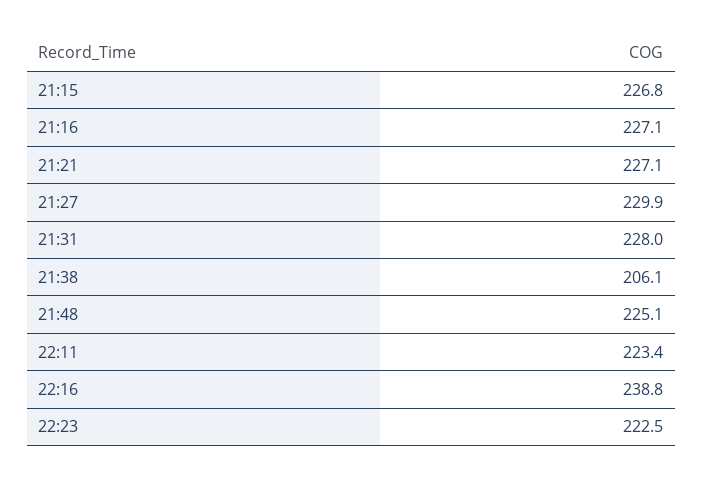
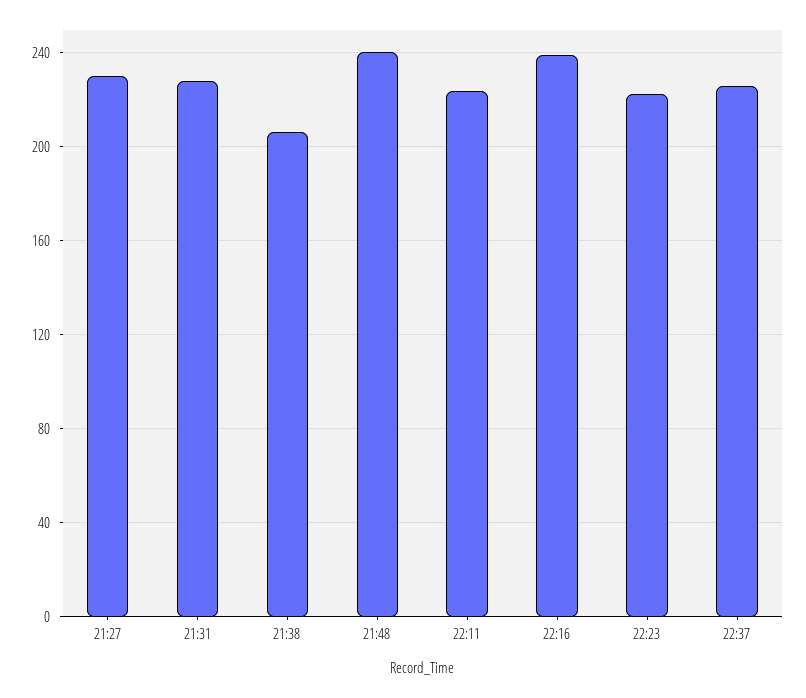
21:15: 226.8 -> none
21:16: 227.1 -> none
21:21: 227.1 -> none
21:48: 225.1 -> 240
22:37: none -> 225

